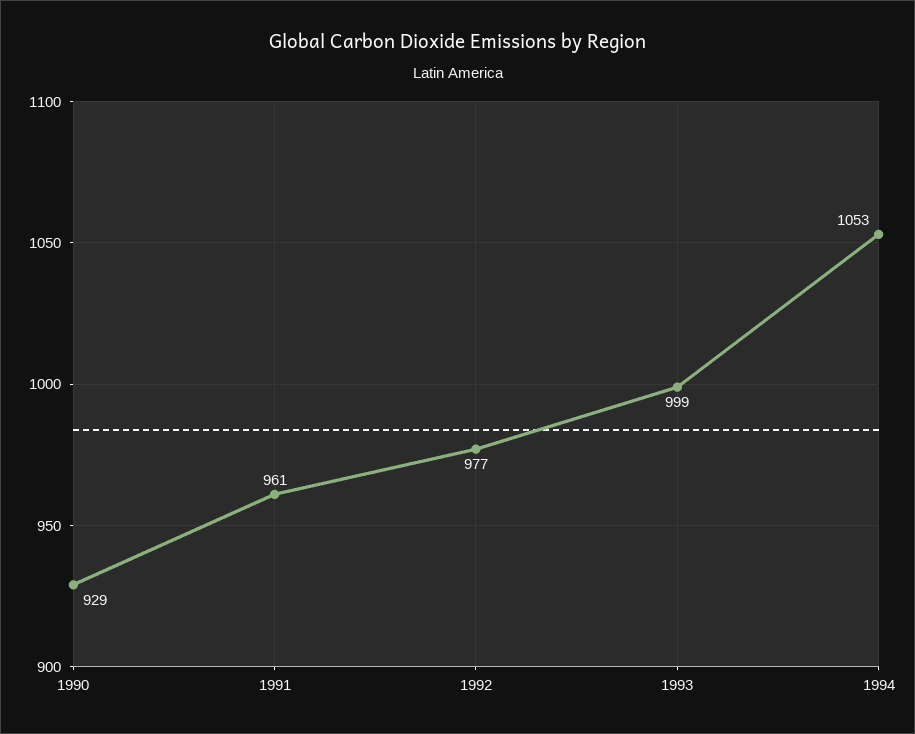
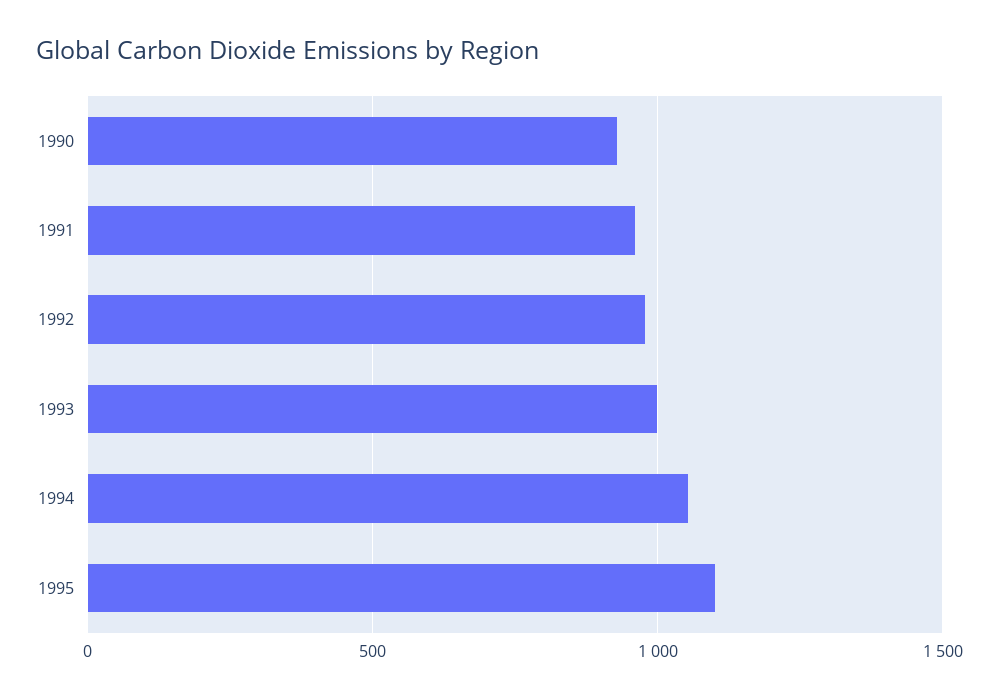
1995: none -> 1100

